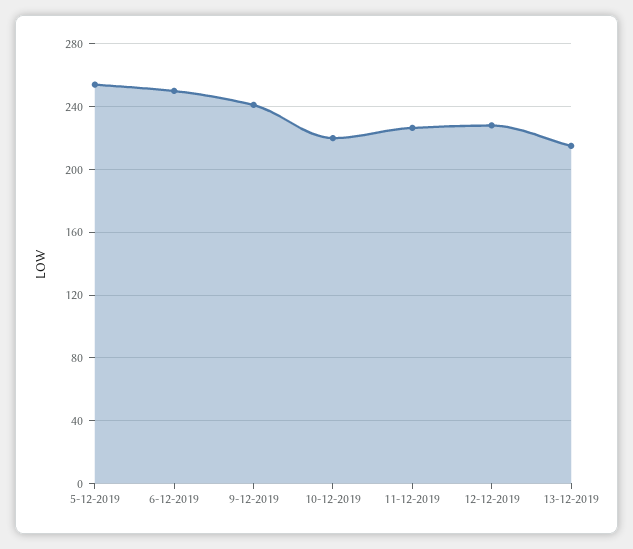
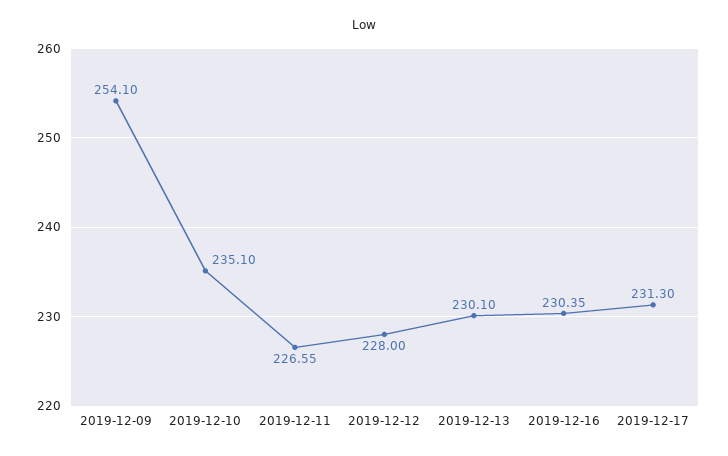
5-12-2019: 255 -> none
6-12-2019: 250 -> none
9-12-2019: 240 -> 254.1
10-12-2019: 220 -> 235.1
13-12-2019: 215 -> 230.1
2019-12-16: none -> 230.35
2019-12-17: none -> 231.3

